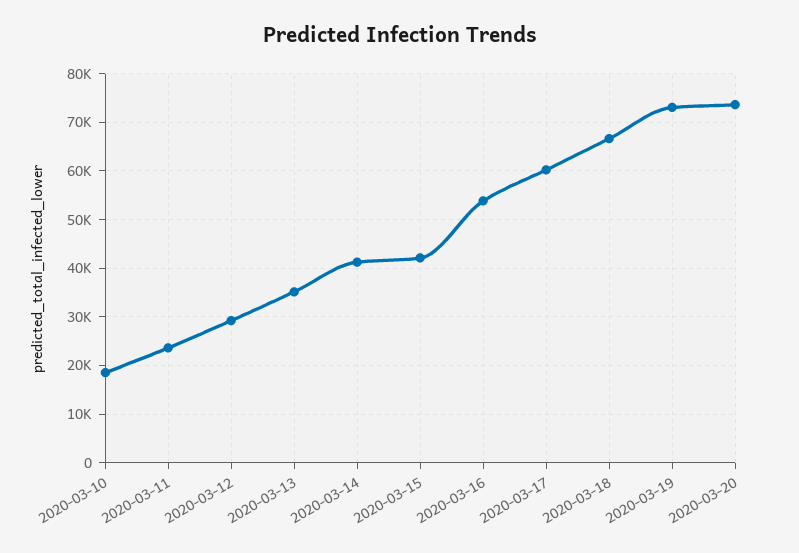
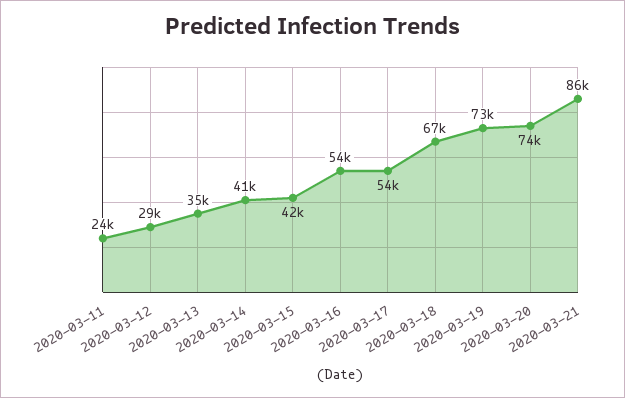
2020-03-10: 18000 -> none
2020-03-17: 60000 -> 54000
2020-03-21: none -> 86000

